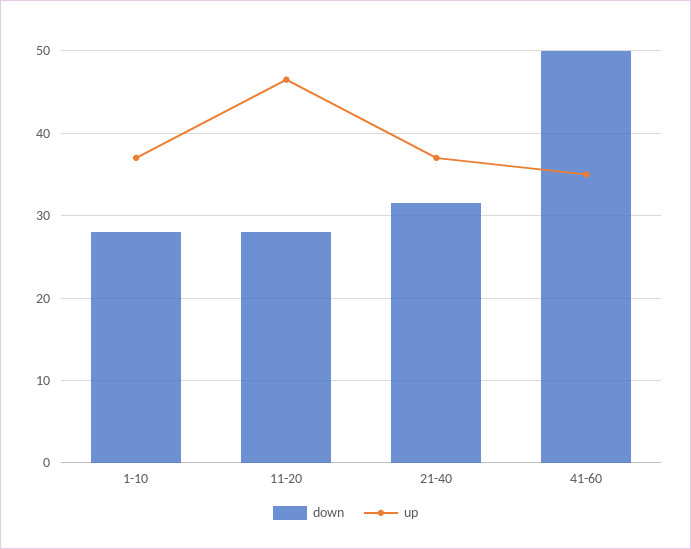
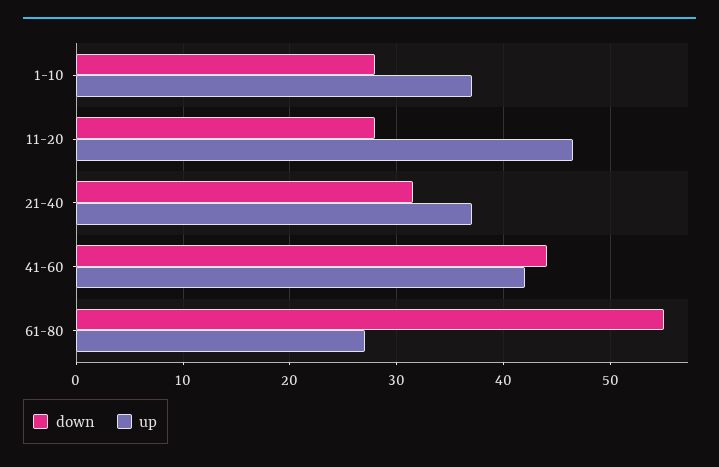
down, 41-60: 50 -> 44
up, 41-60: 35 -> 42
down, 61-80: none -> 55
up, 61-80: none -> 27

